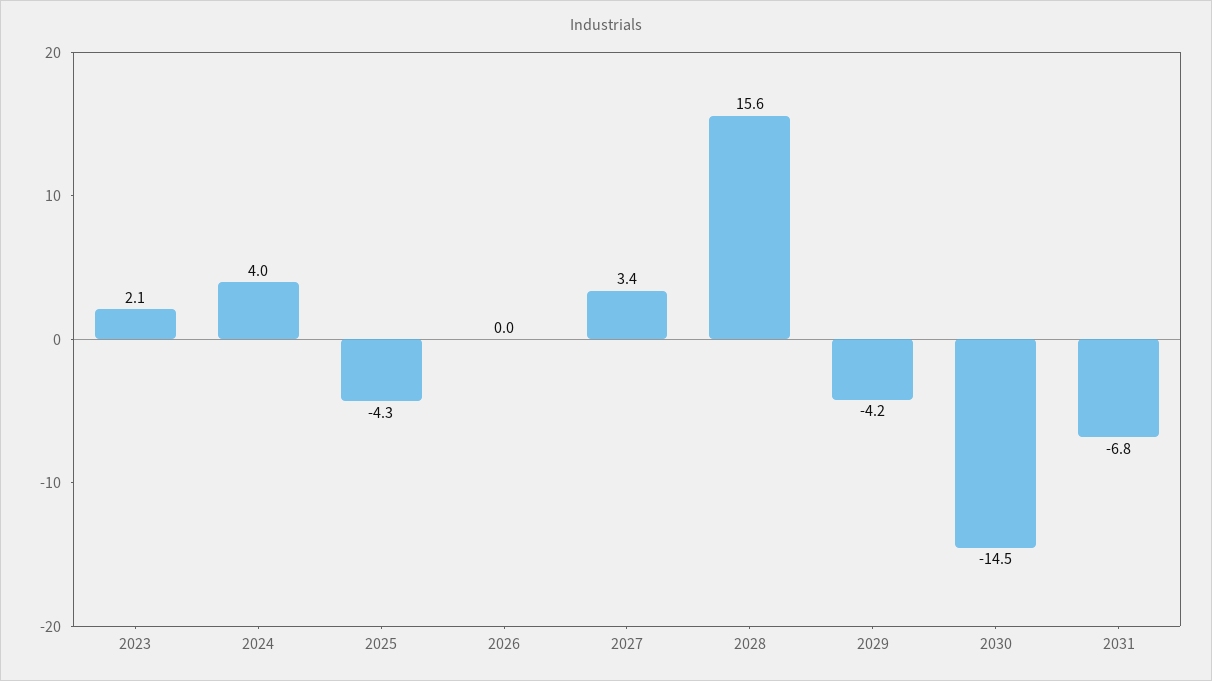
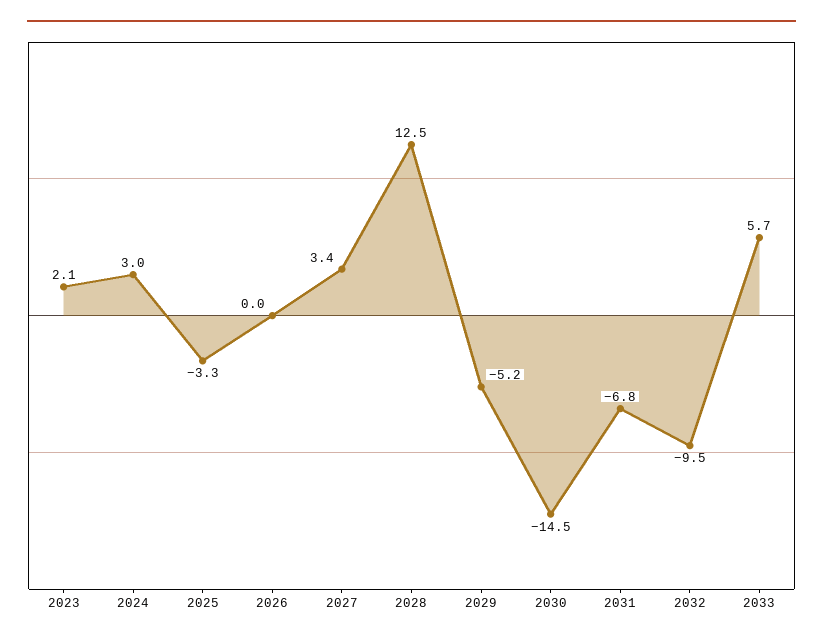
2024: 4 -> 3
2025: -4.3 -> -3.3
2028: 15.6 -> 12.5
2029: -4.2 -> -5.2
2032: none -> -9.5
2033: none -> 5.7

